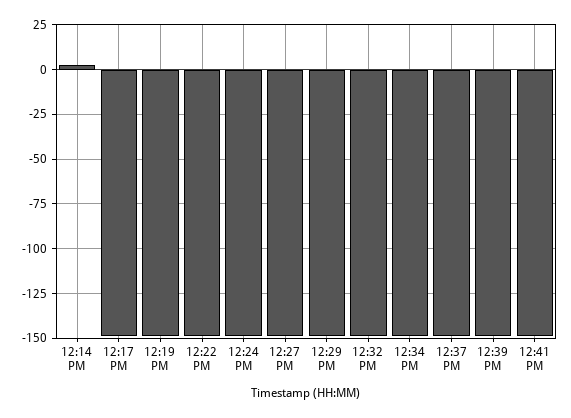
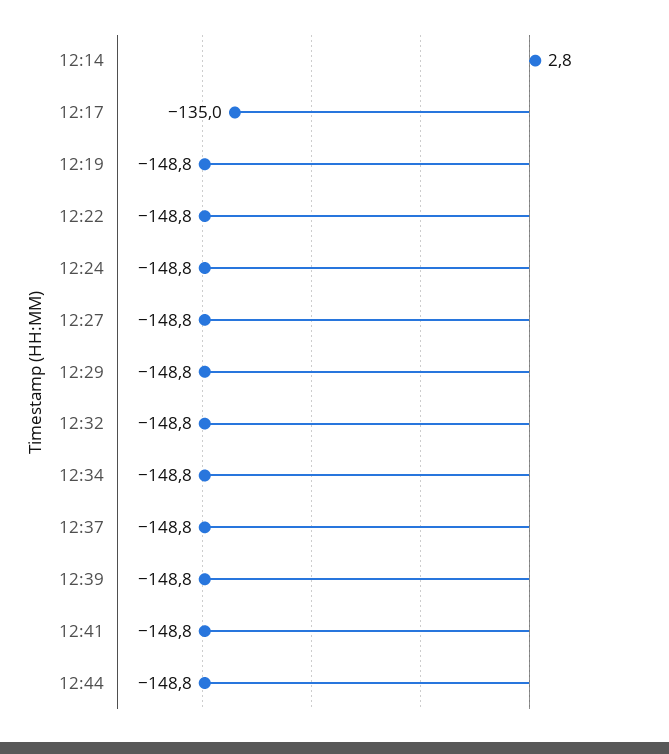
12:17 PM: -150 -> -135
12:44: none -> -148.8

